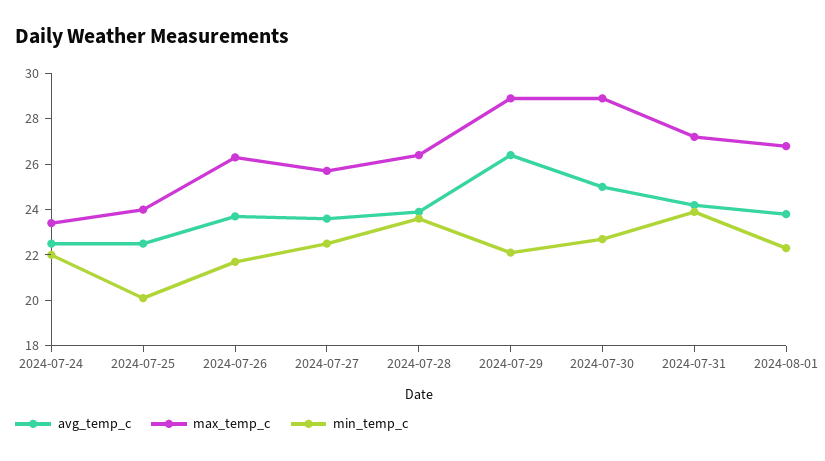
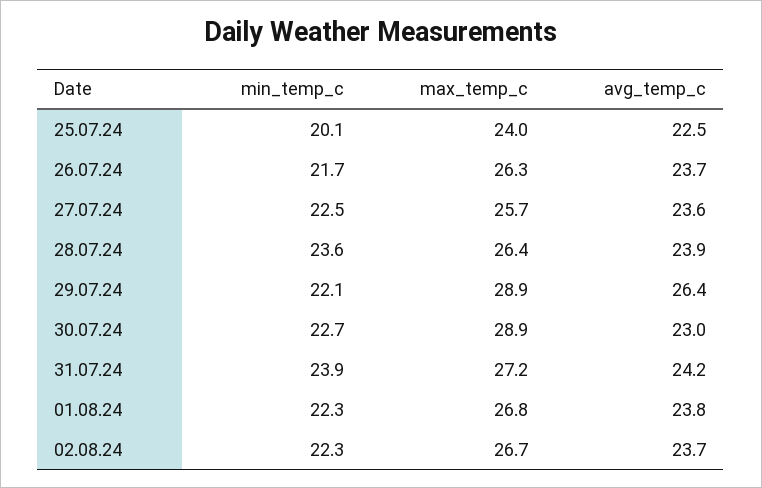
avg_temp_c, 2024-07-24: 22.5 -> none
max_temp_c, 2024-07-24: 23.5 -> none
min_temp_c, 2024-07-24: 22 -> none
avg_temp_c, 2024-07-30: 25 -> 23
min_temp_c, 02.08.24: none -> 22.3
max_temp_c, 02.08.24: none -> 26.7
avg_temp_c, 02.08.24: none -> 23.7

